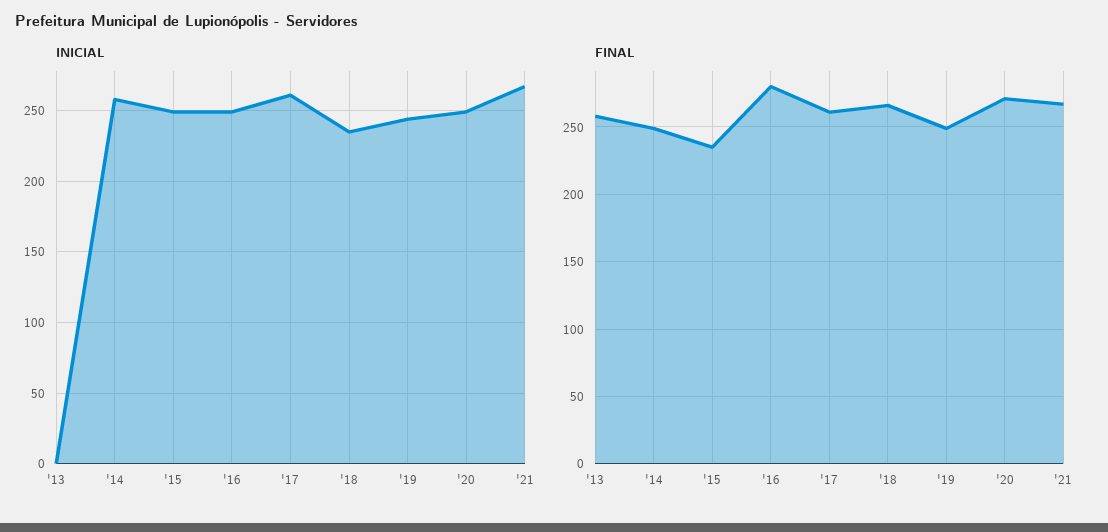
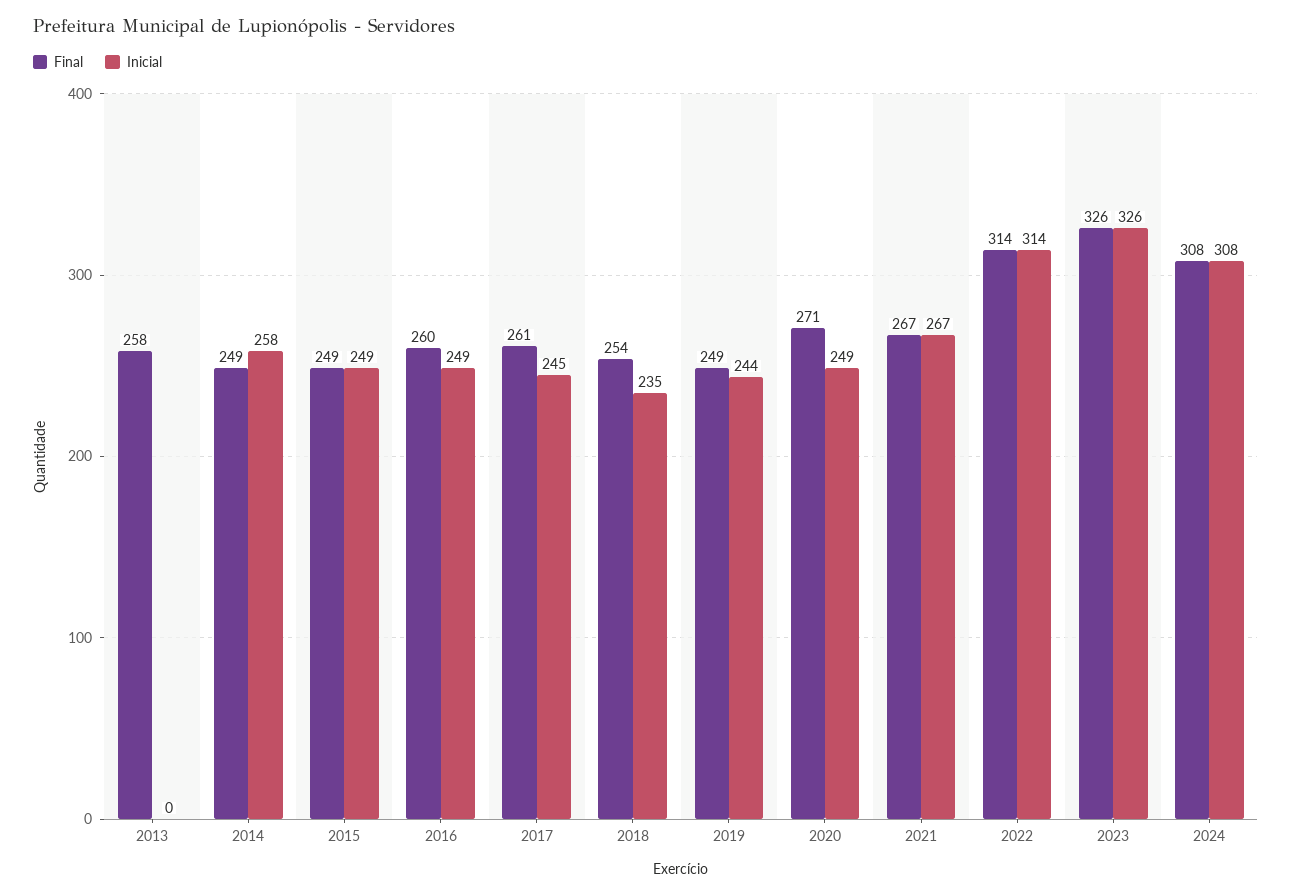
INICIAL, '17: 260 -> 245
FINAL, '15: 235 -> 249
FINAL, '16: 280 -> 260
FINAL, '18: 265 -> 254
FINAL, 2022: none -> 314
INICIAL, 2022: none -> 314
FINAL, 2023: none -> 326
INICIAL, 2023: none -> 326
FINAL, 2024: none -> 308
INICIAL, 2024: none -> 308

